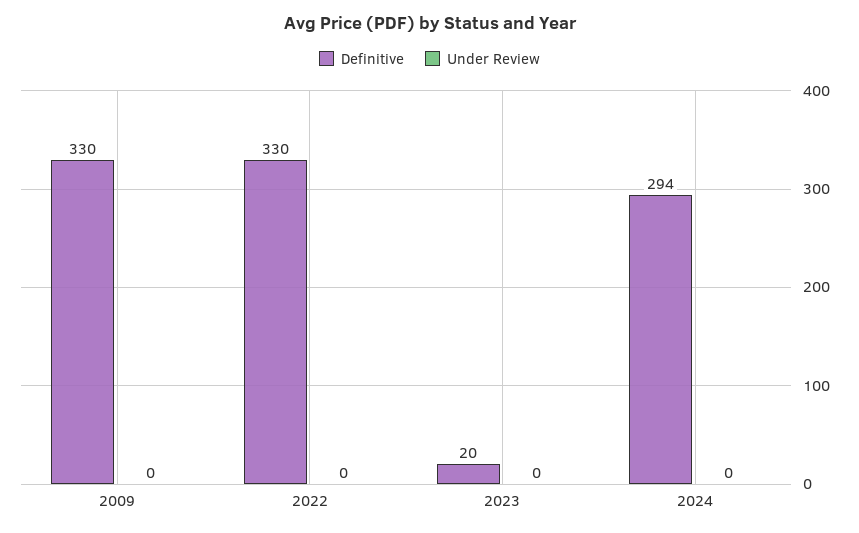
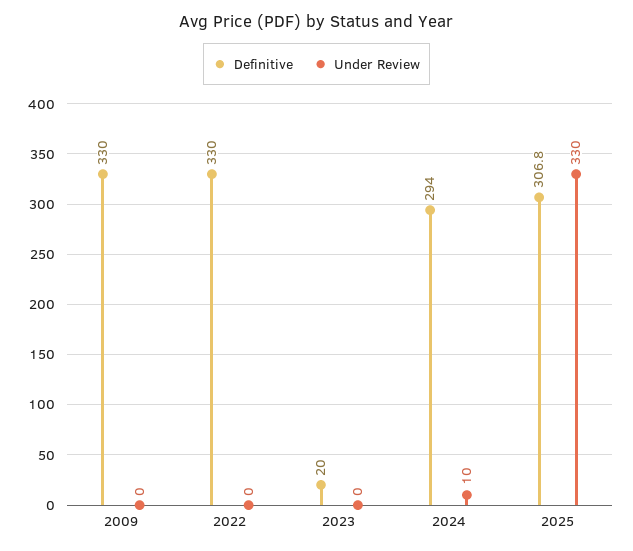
Under Review, 2024: 0 -> 10
Definitive, 2025: none -> 306.8
Under Review, 2025: none -> 330

